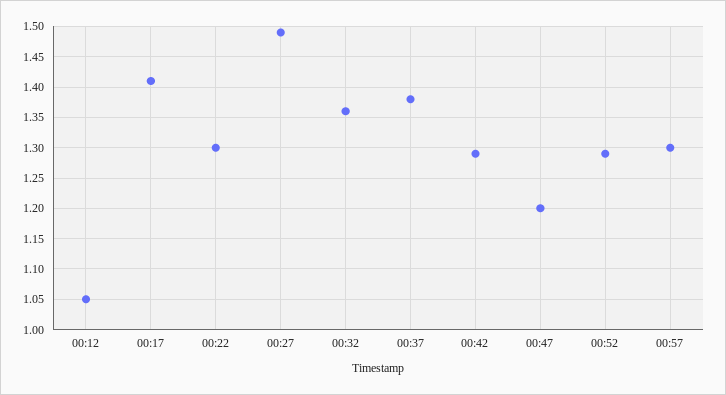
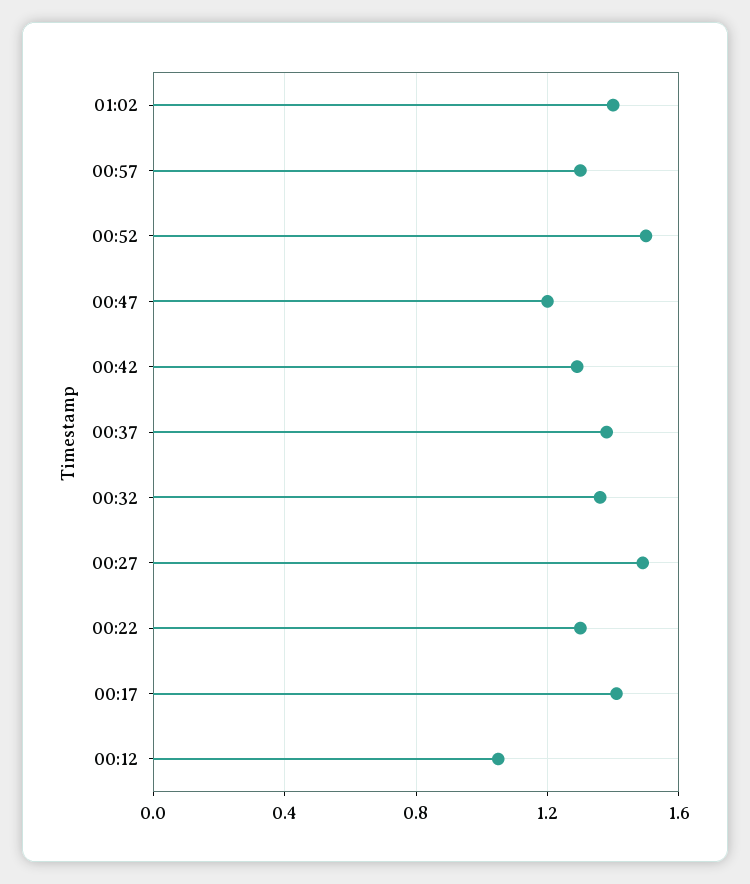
00:52: 1.29 -> 1.5
01:02: none -> 1.4

